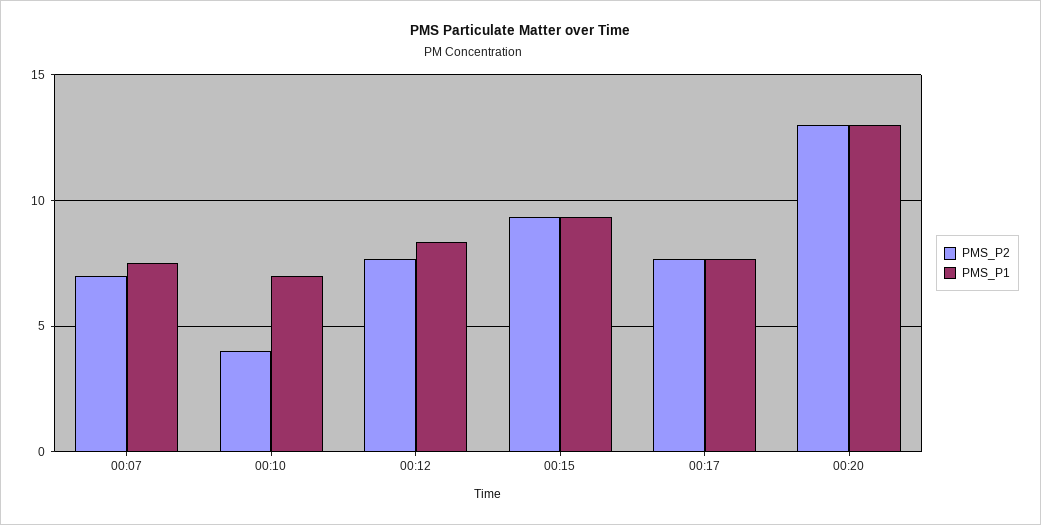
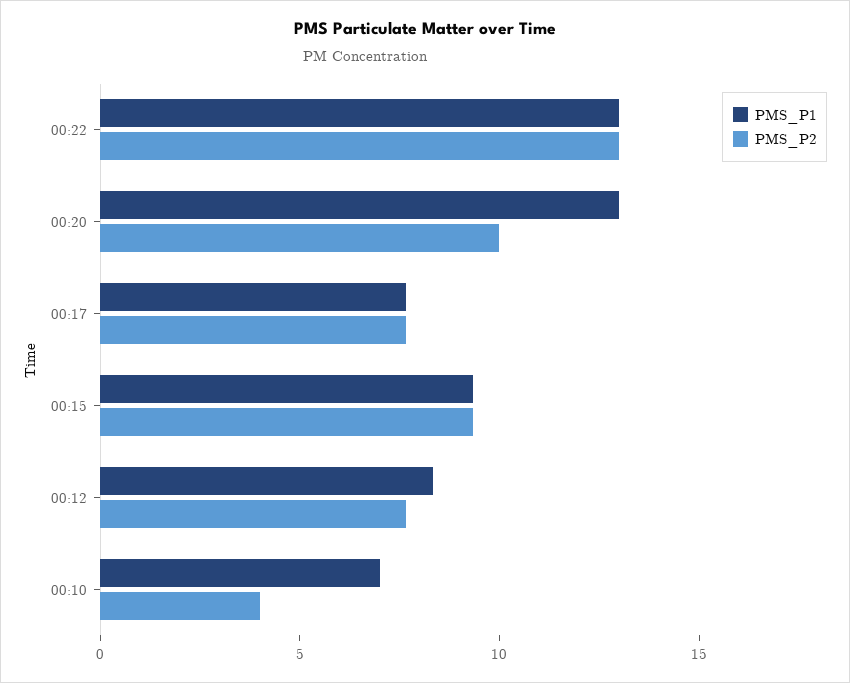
PMS_P2, 00:07: 7 -> none
PMS_P1, 00:07: 7.5 -> none
PMS_P2, 00:20: 13 -> 10
PMS_P1, 00:22: none -> 13
PMS_P2, 00:22: none -> 13

